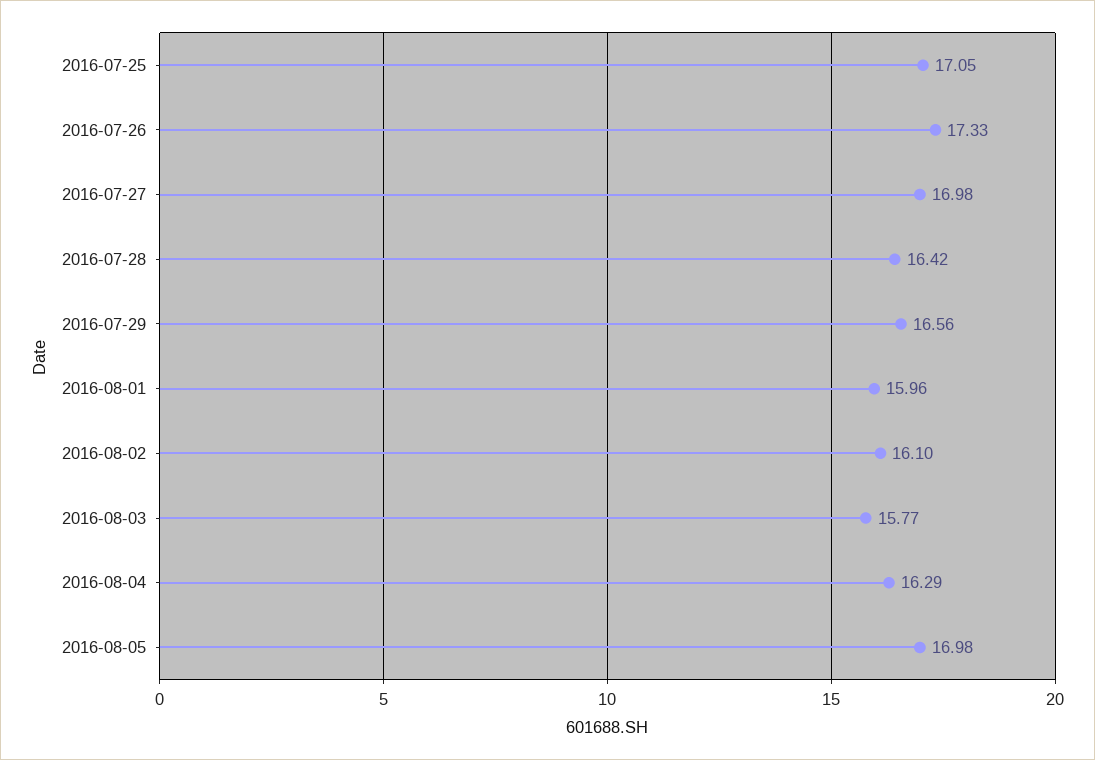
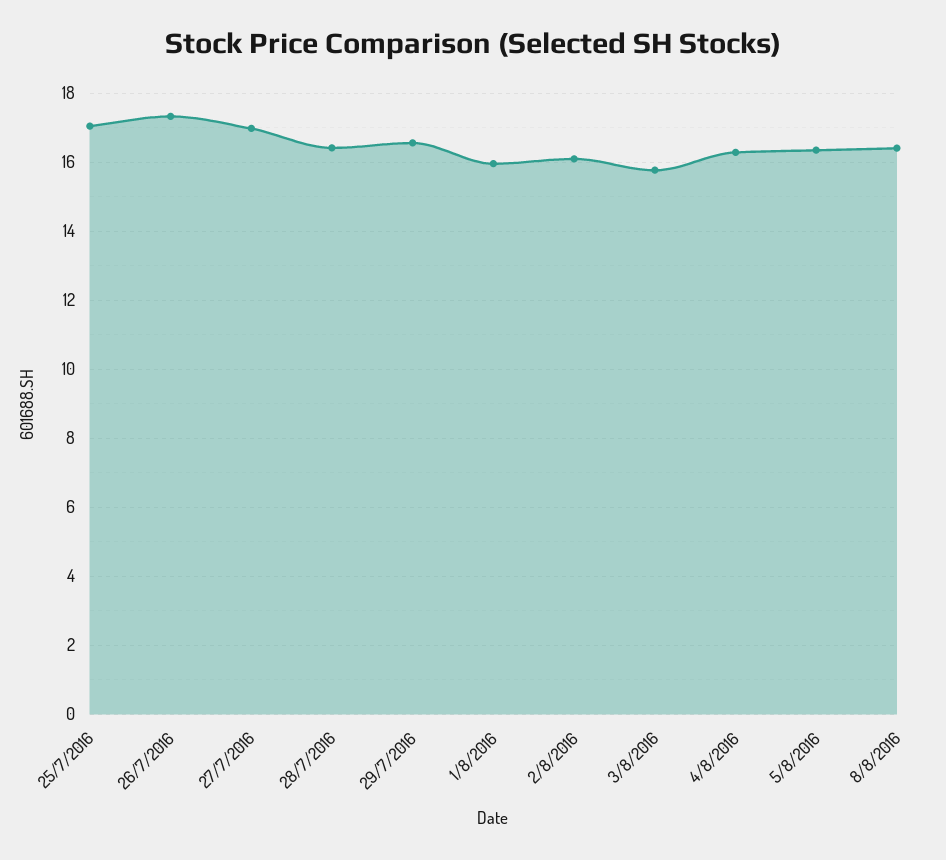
2016-08-05: 16.98 -> 16.4
8/8/2016: none -> 16.4

